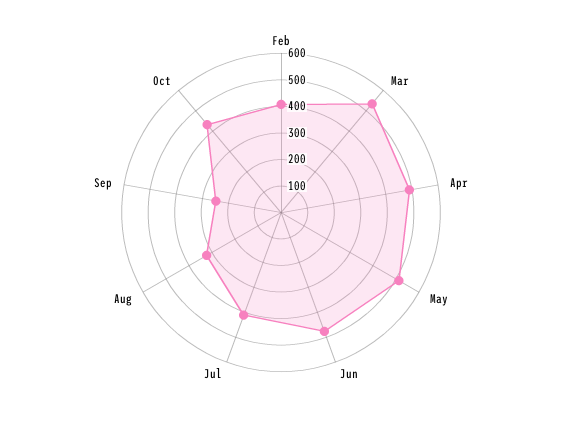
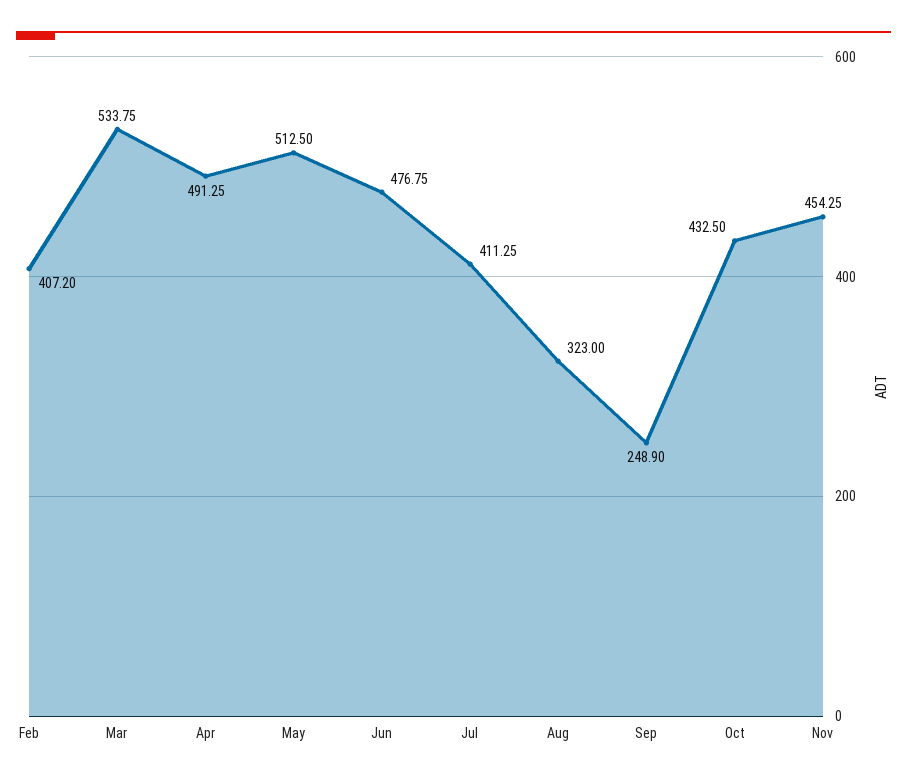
Nov: none -> 454.25

